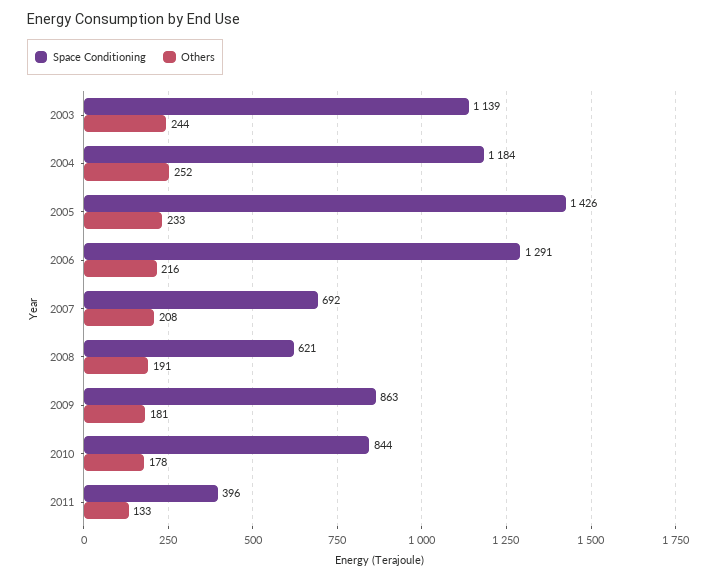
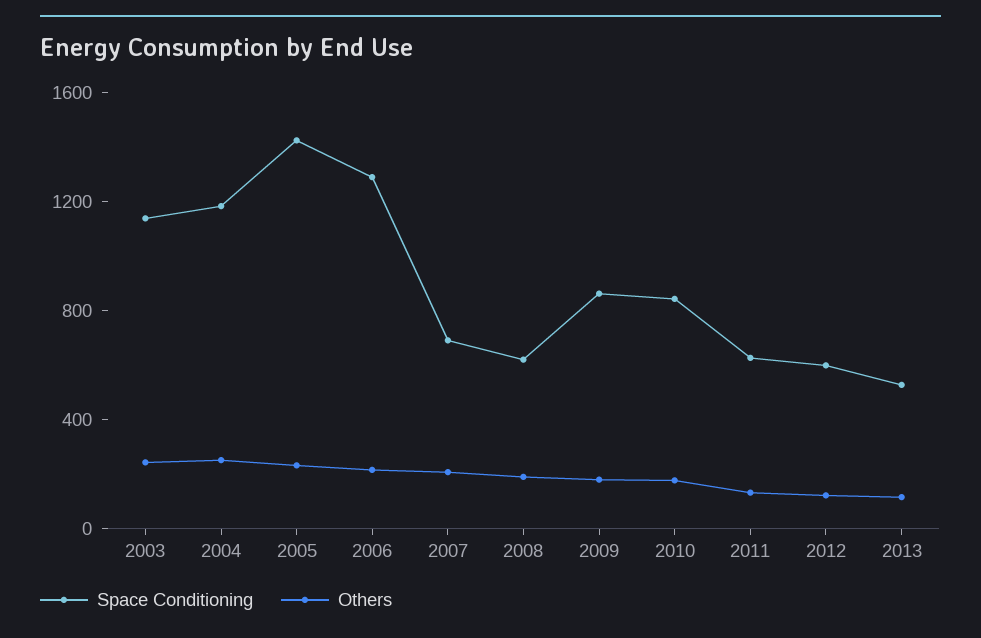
Space Conditioning, 2011: 396 -> 600
Space Conditioning, 2012: none -> 600
Others, 2012: none -> 100
Space Conditioning, 2013: none -> 500
Others, 2013: none -> 100

